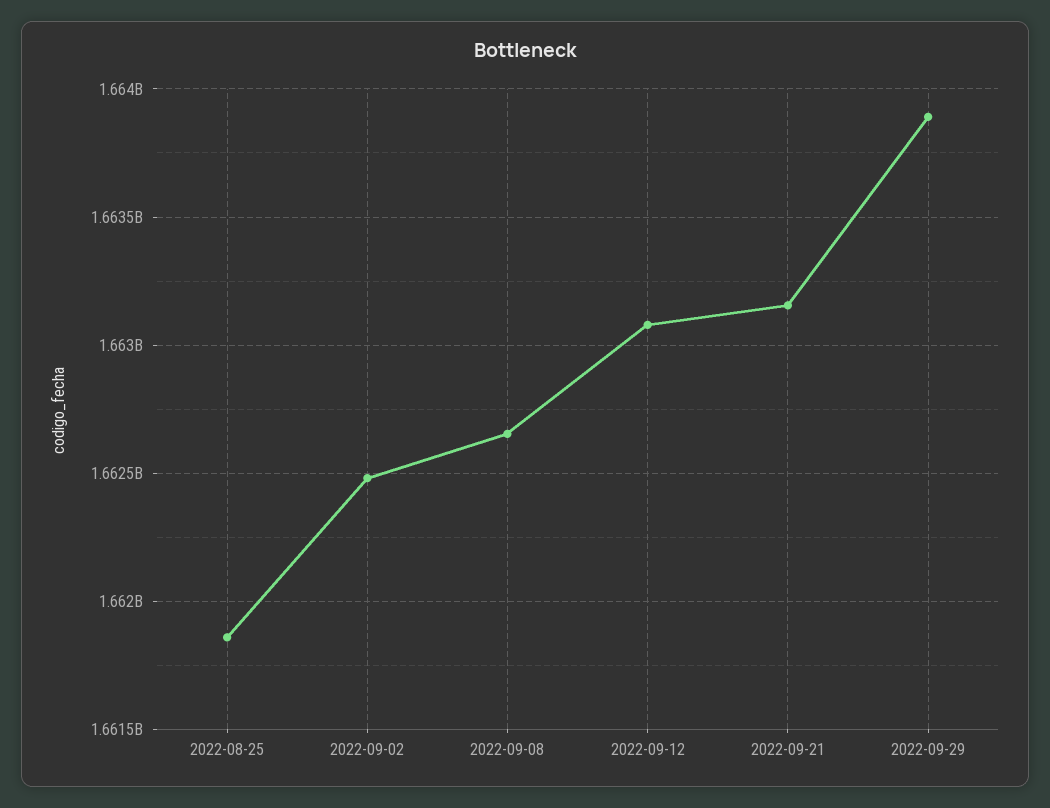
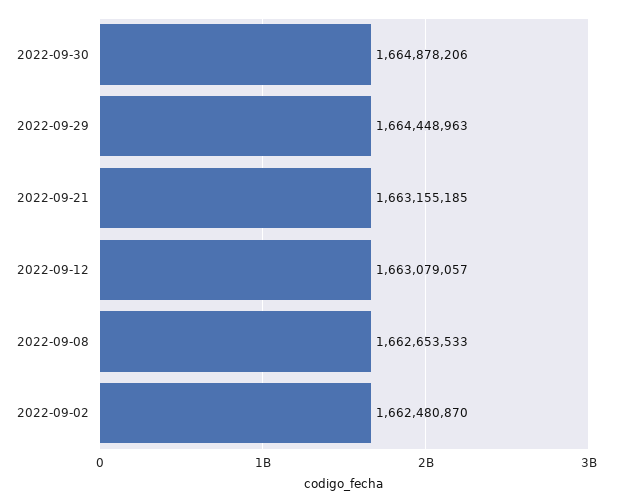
2022-08-25: 1661850000 -> none
2022-09-29: 1663900000 -> 1664448963
2022-09-30: none -> 1664878206

